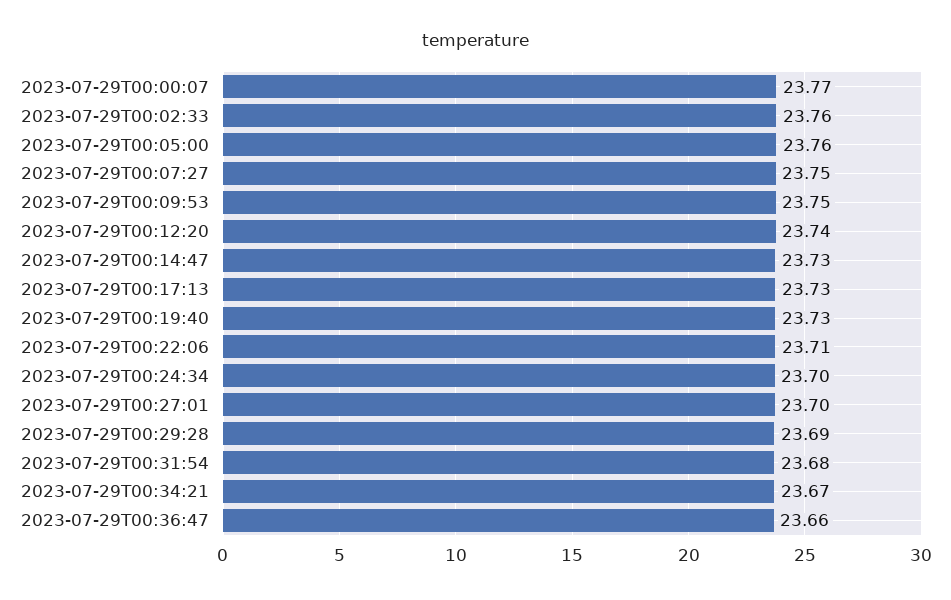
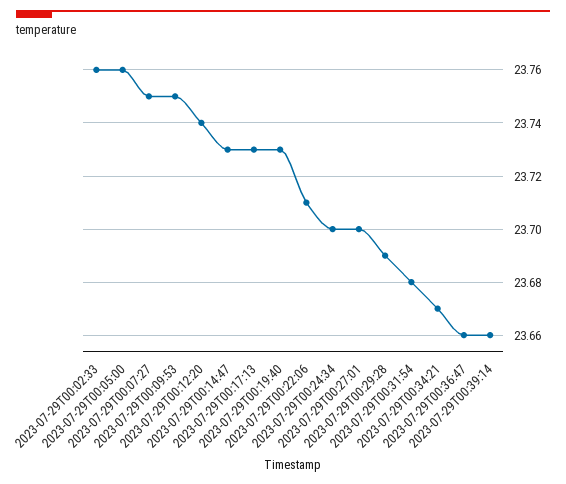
2023-07-29T00:00:07: 23.77 -> none
2023-07-29T00:39:14: none -> 23.66

